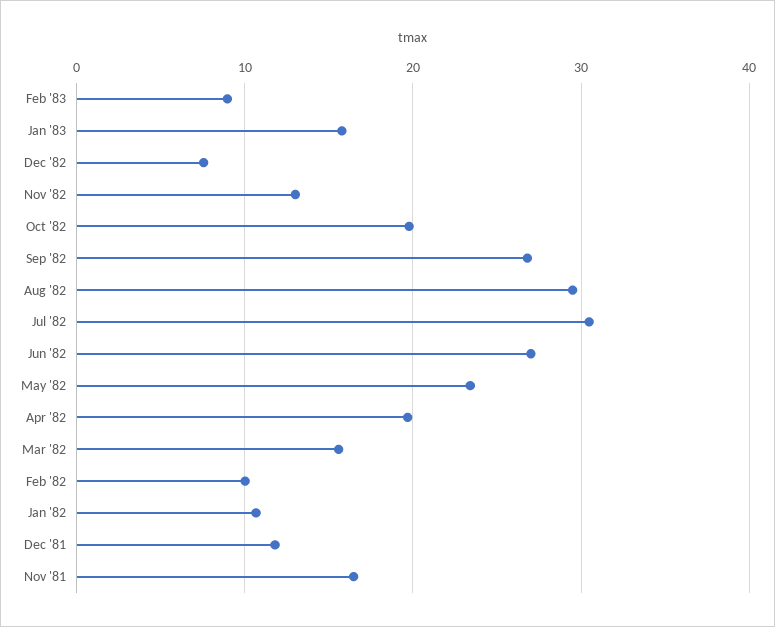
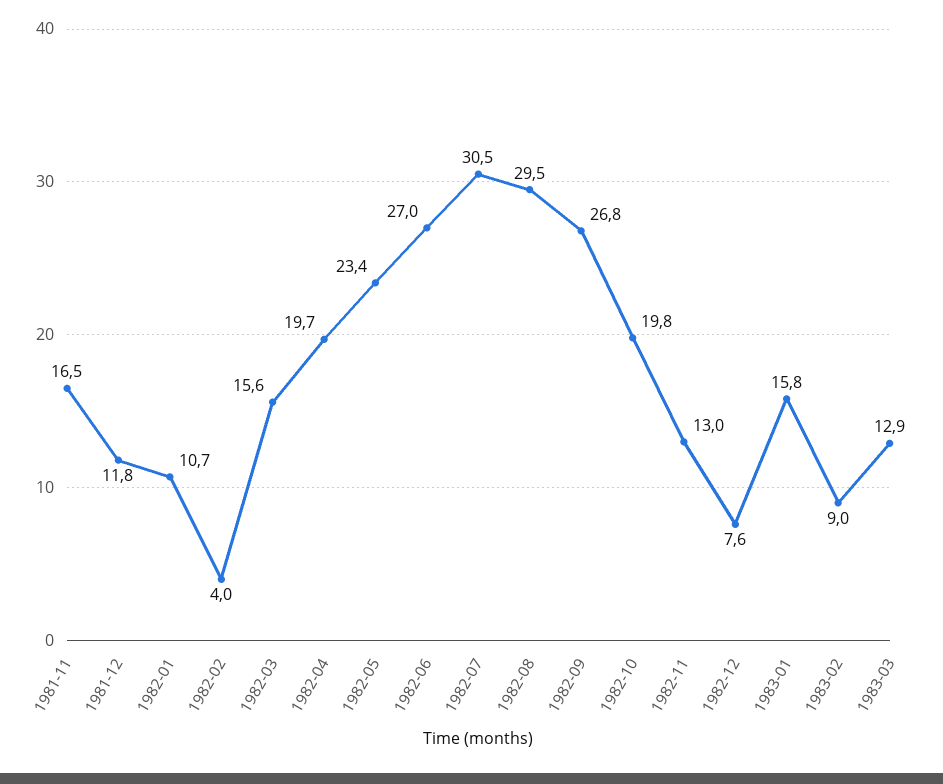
Feb '82: 10 -> 4
1983-03: none -> 12.9

